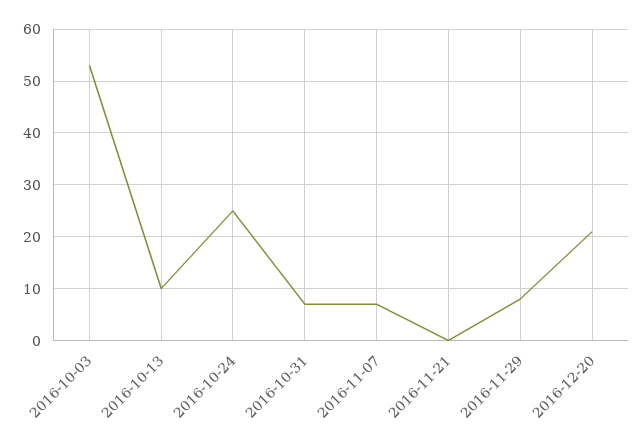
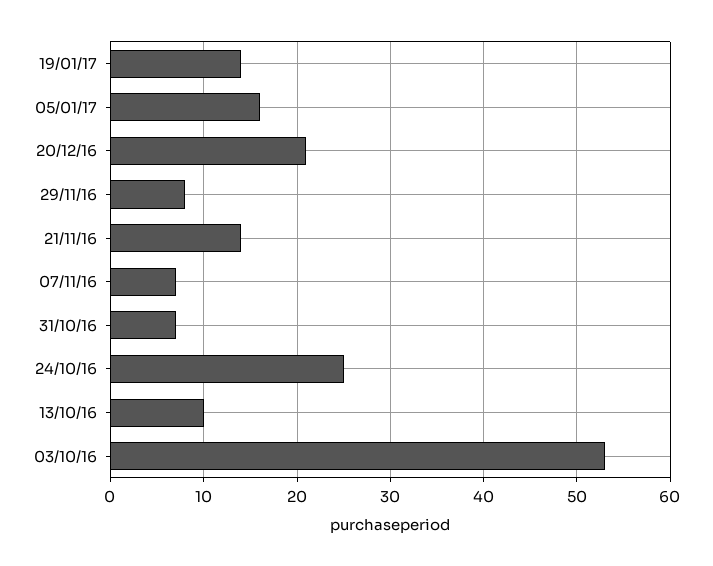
2016-11-21: 0 -> 14
19/01/17: none -> 14
05/01/17: none -> 16

